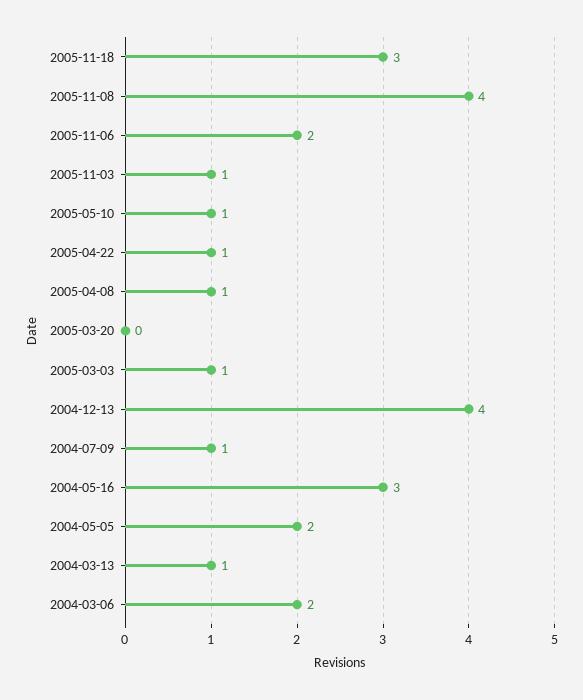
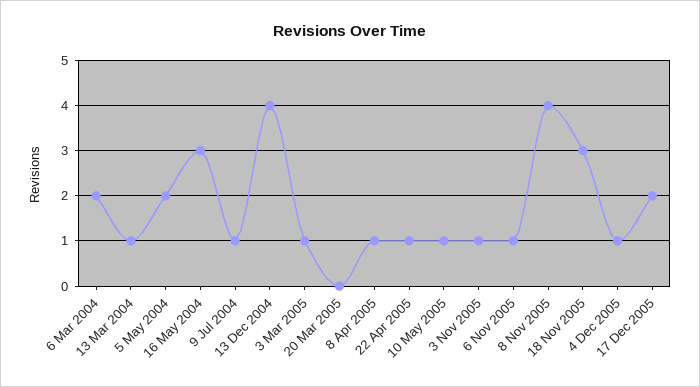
2005-11-06: 2 -> 1
4 Dec 2005: none -> 1
17 Dec 2005: none -> 2

